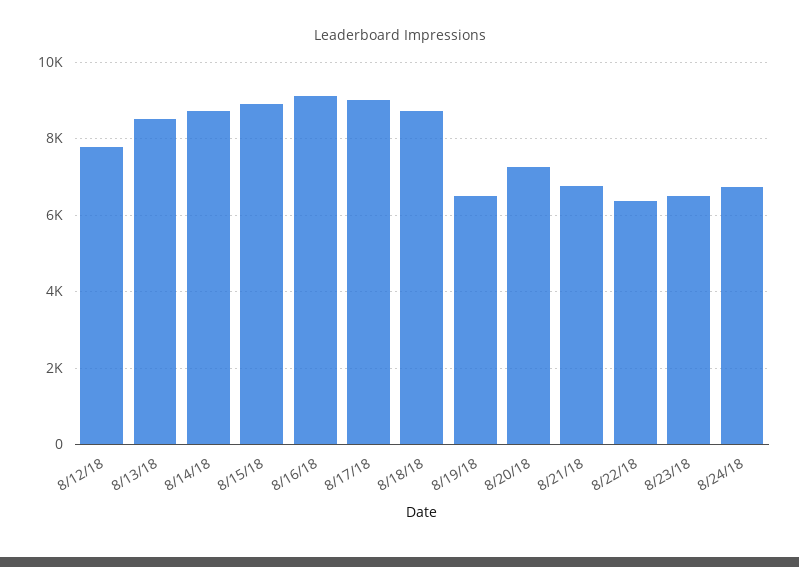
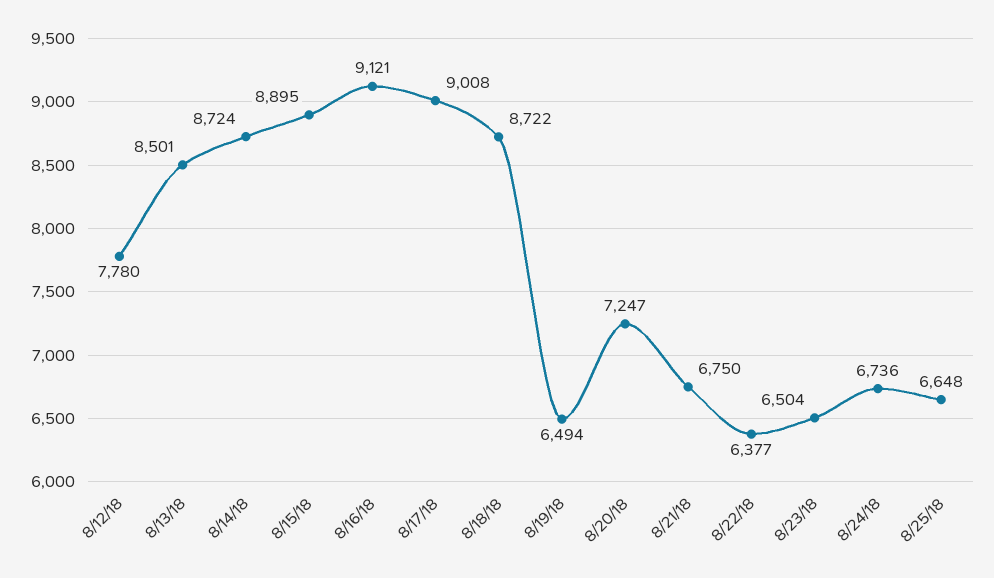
8/25/18: none -> 6648

